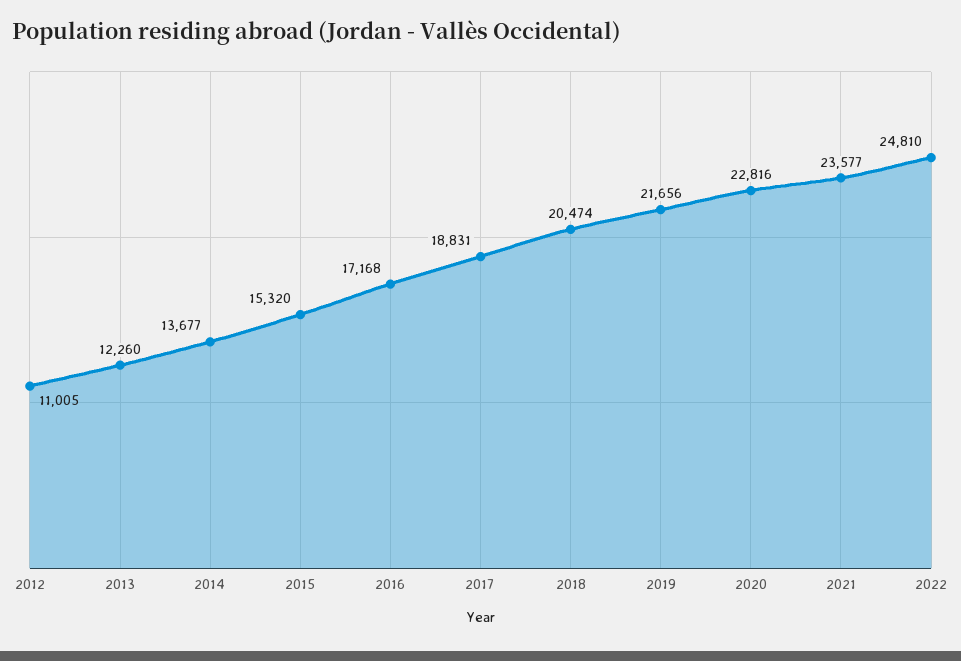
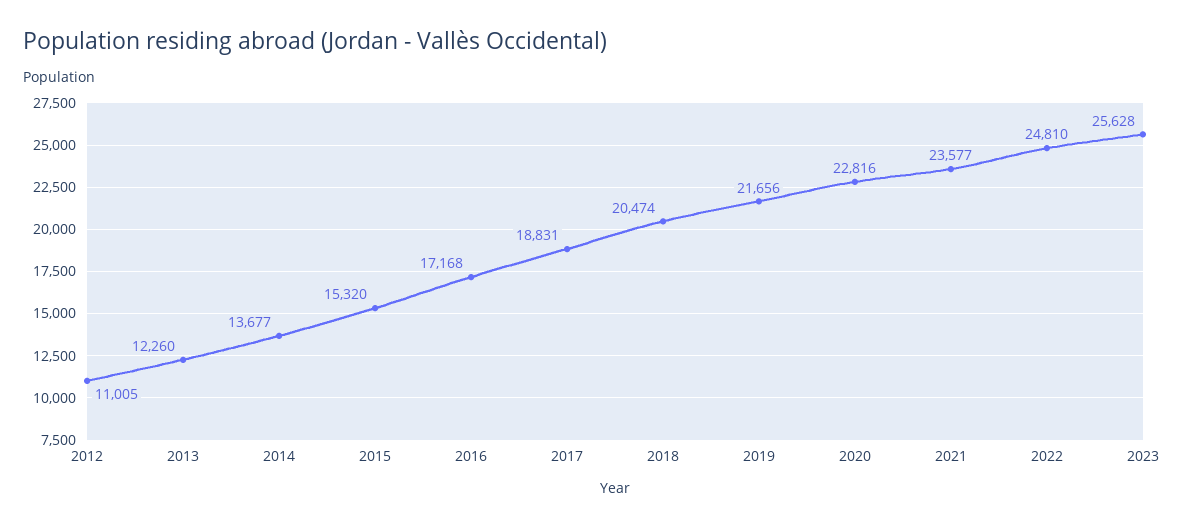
2023: none -> 25628

